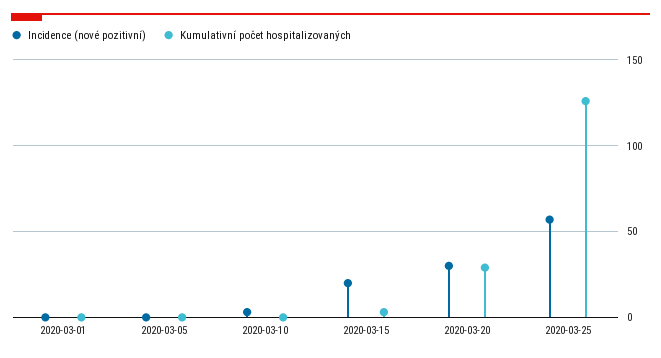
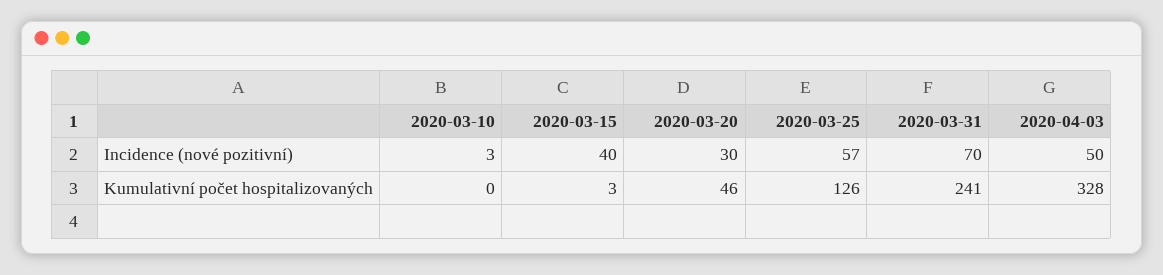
Incidence (nové pozitivní), 2020-03-01: 0 -> none
Kumulativní počet hospitalizovaných, 2020-03-01: 0 -> none
Incidence (nové pozitivní), 2020-03-05: 0 -> none
Kumulativní počet hospitalizovaných, 2020-03-05: 0 -> none
Incidence (nové pozitivní), 2020-03-15: 20 -> 40
Kumulativní počet hospitalizovaných, 2020-03-20: 30 -> 46
Incidence (nové pozitivní), 2020-03-31: none -> 70
Incidence (nové pozitivní), 2020-04-03: none -> 50
Kumulativní počet hospitalizovaných, 2020-03-31: none -> 241
Kumulativní počet hospitalizovaných, 2020-04-03: none -> 328

